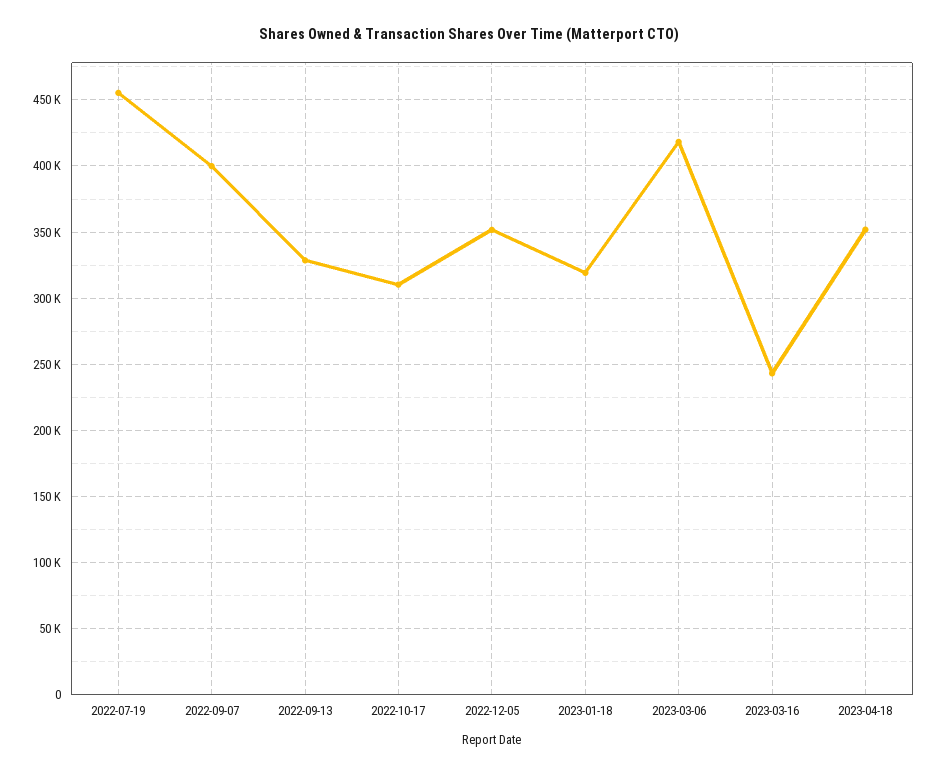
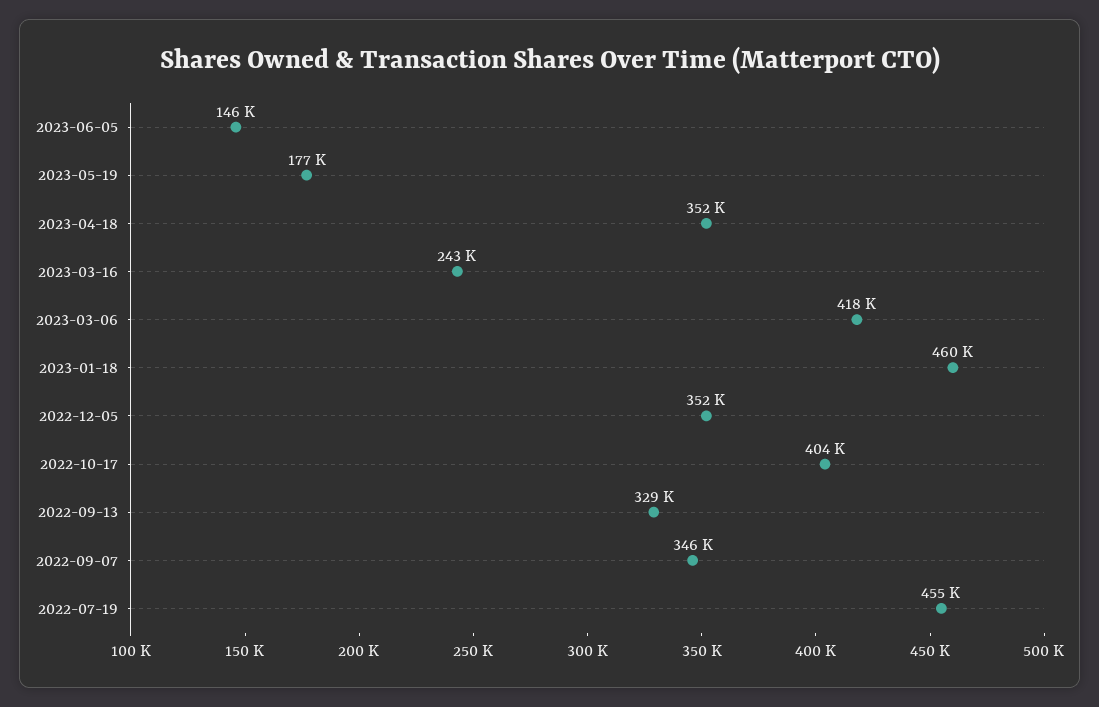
2022-09-07: 400000 -> 346000
2022-10-17: 310000 -> 404000
2023-01-18: 320000 -> 460000
2023-06-05: none -> 146000
2023-05-19: none -> 177000

